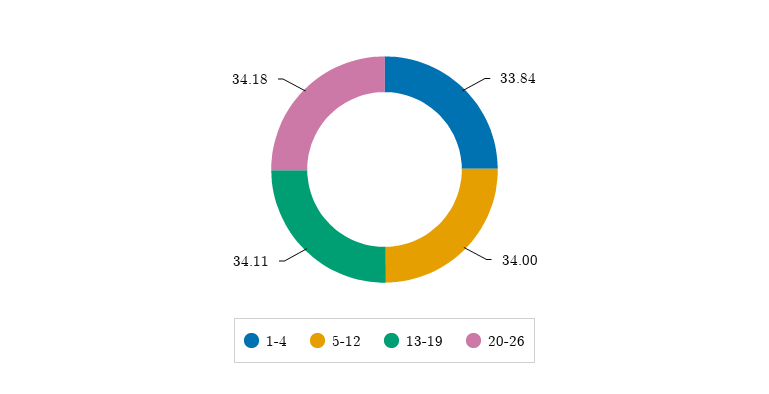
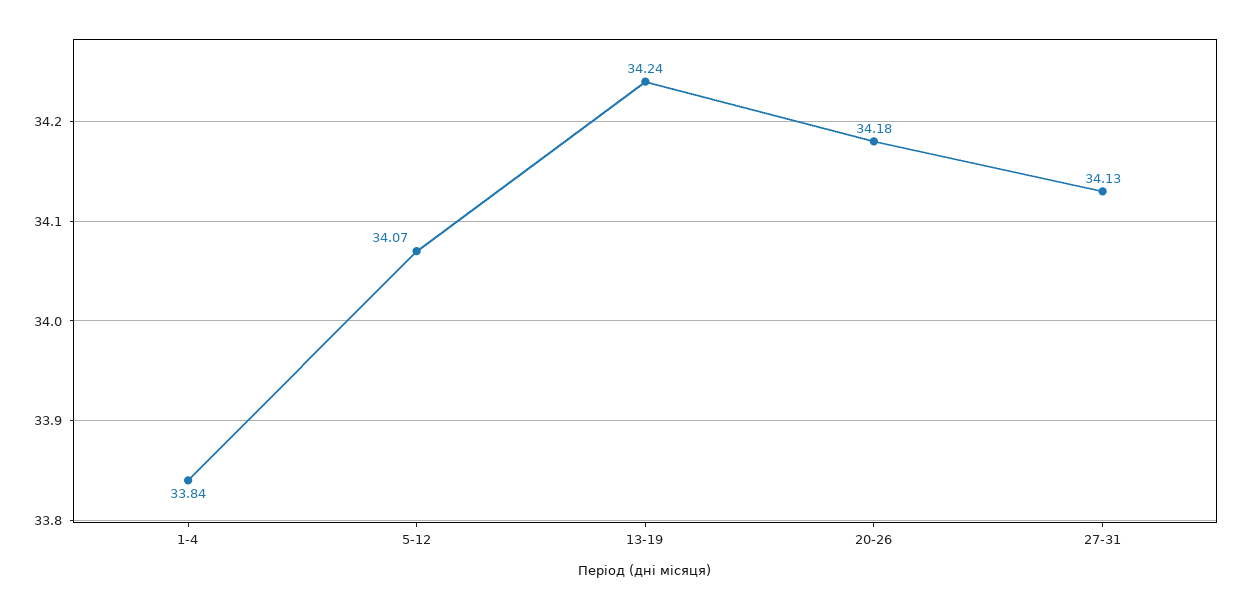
5-12: 34 -> 34.07
13-19: 34.11 -> 34.24
27-31: none -> 34.13

